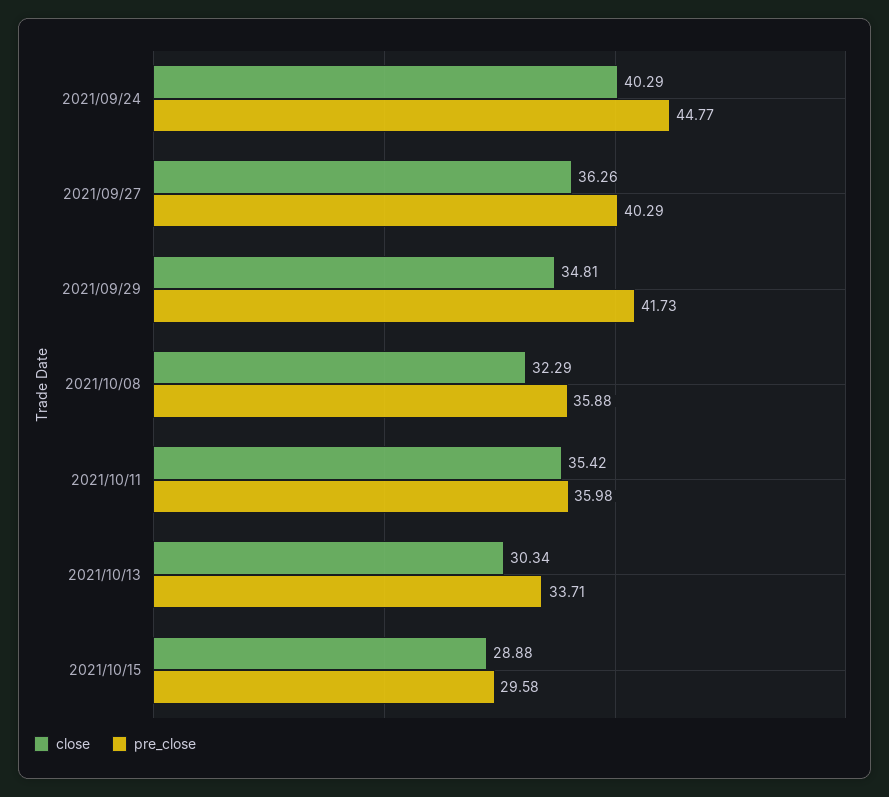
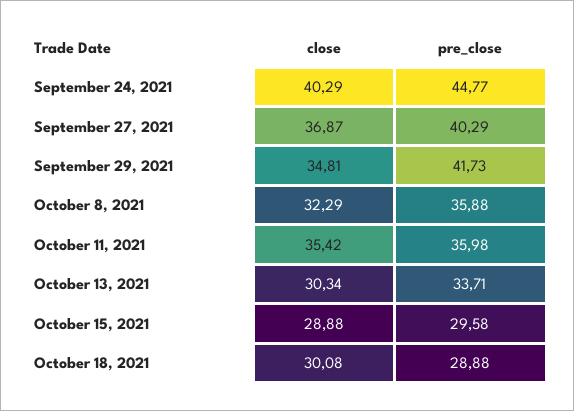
close, 2021/09/27: 36.26 -> 36.87
close, October 18, 2021: none -> 30.08
pre_close, October 18, 2021: none -> 28.88

